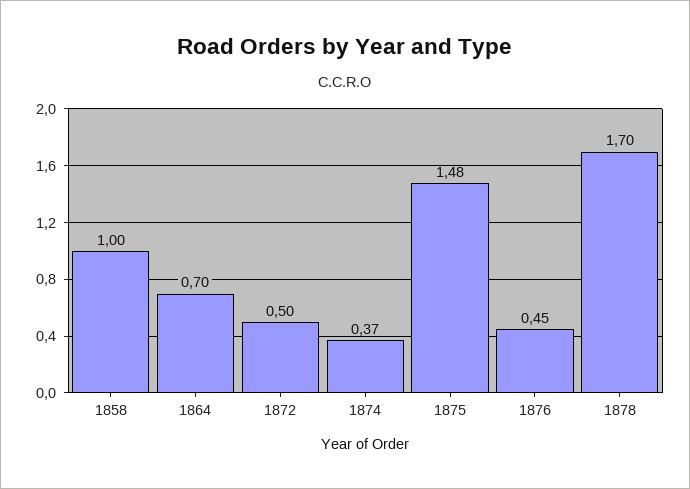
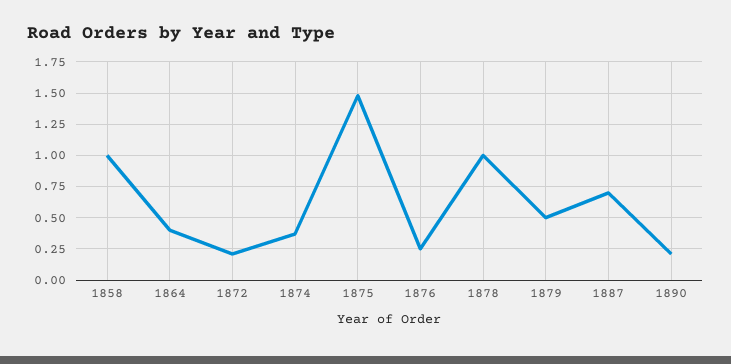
1864: 0.7 -> 0.4
1872: 0.5 -> 0.2
1876: 0.45 -> 0.25
1878: 1.7 -> 1
1879: none -> 0.5
1887: none -> 0.7
1890: none -> 0.2

